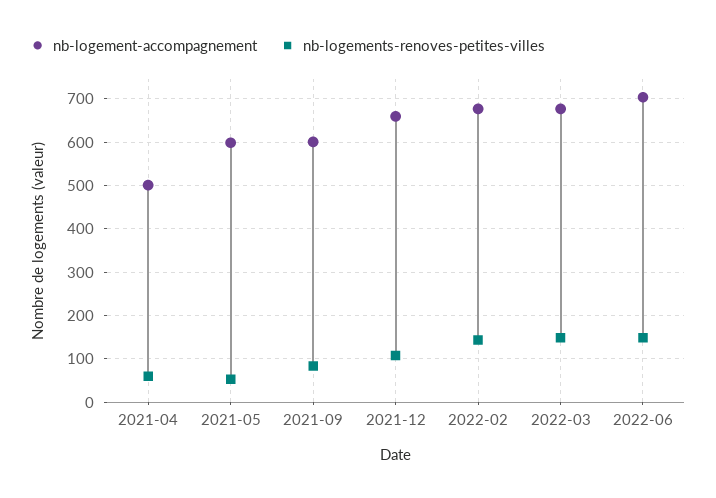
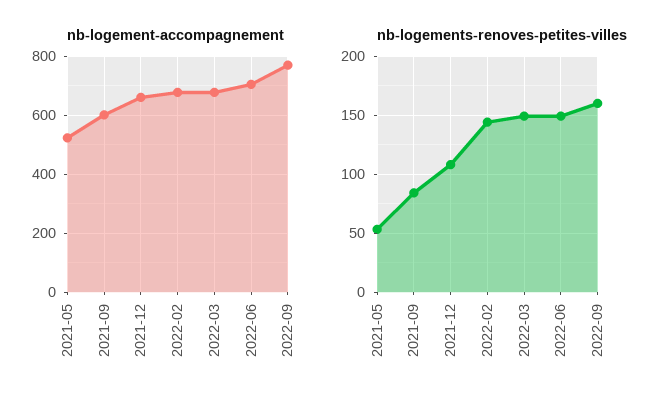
nb-logement-accompagnement, 2021-04: 500 -> none
nb-logements-renoves-petites-villes, 2021-04: 60 -> none
nb-logement-accompagnement, 2021-05: 600 -> 525
nb-logement-accompagnement, 2022-09: none -> 775
nb-logements-renoves-petites-villes, 2022-09: none -> 160

